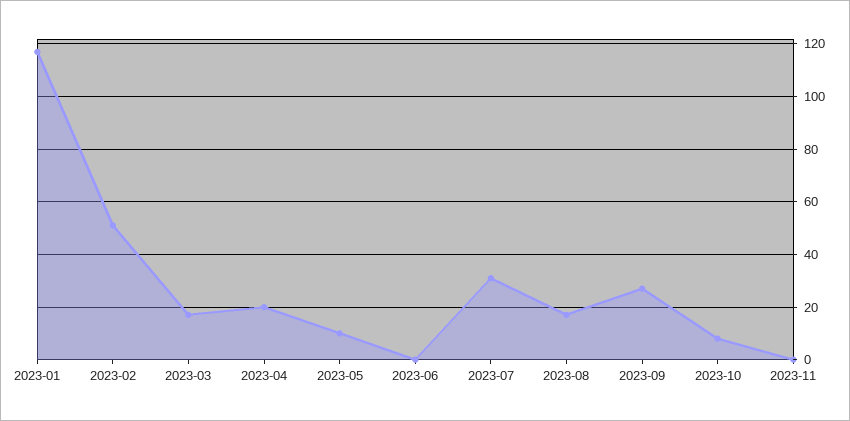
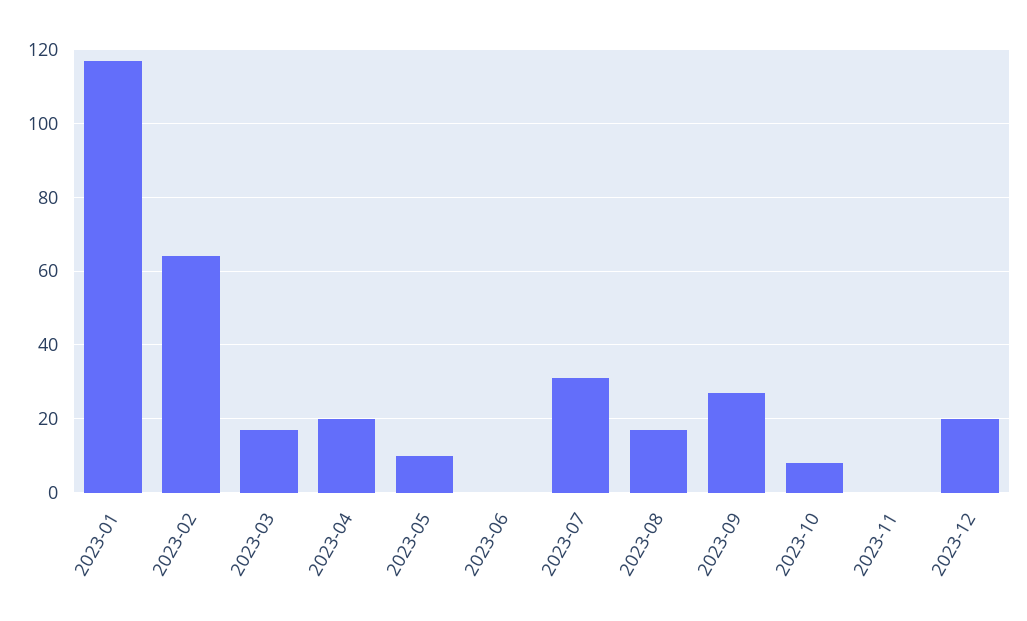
2023-02: 50 -> 65
2023-12: none -> 20

